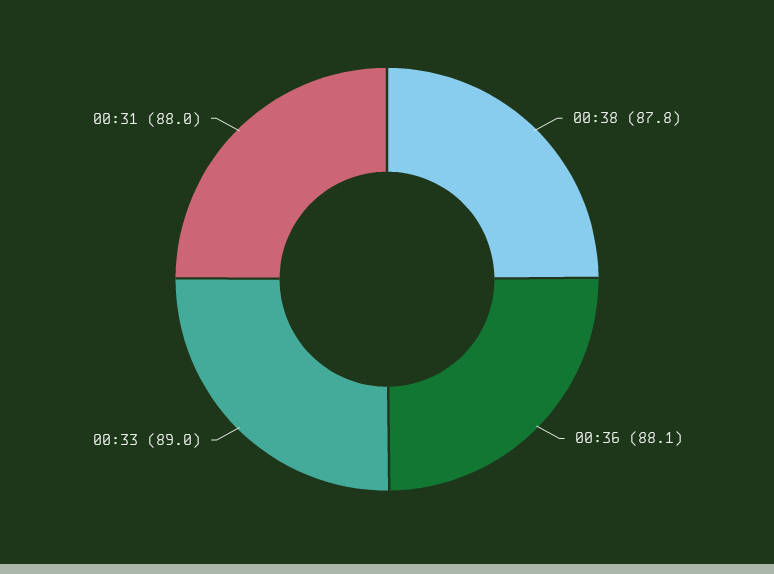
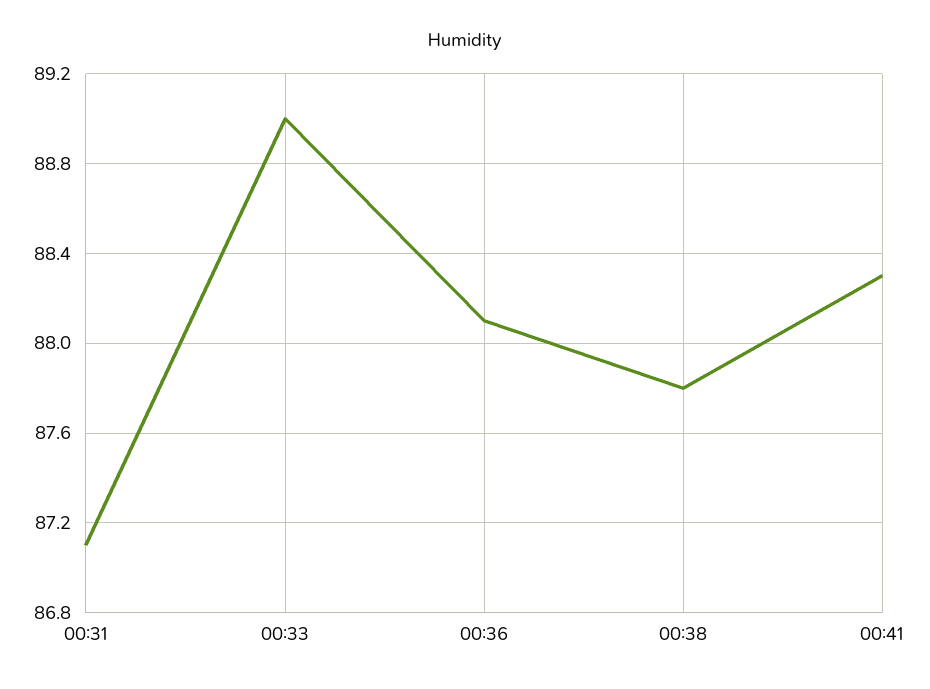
00:31: 88 -> 87.1
00:41: none -> 88.3

